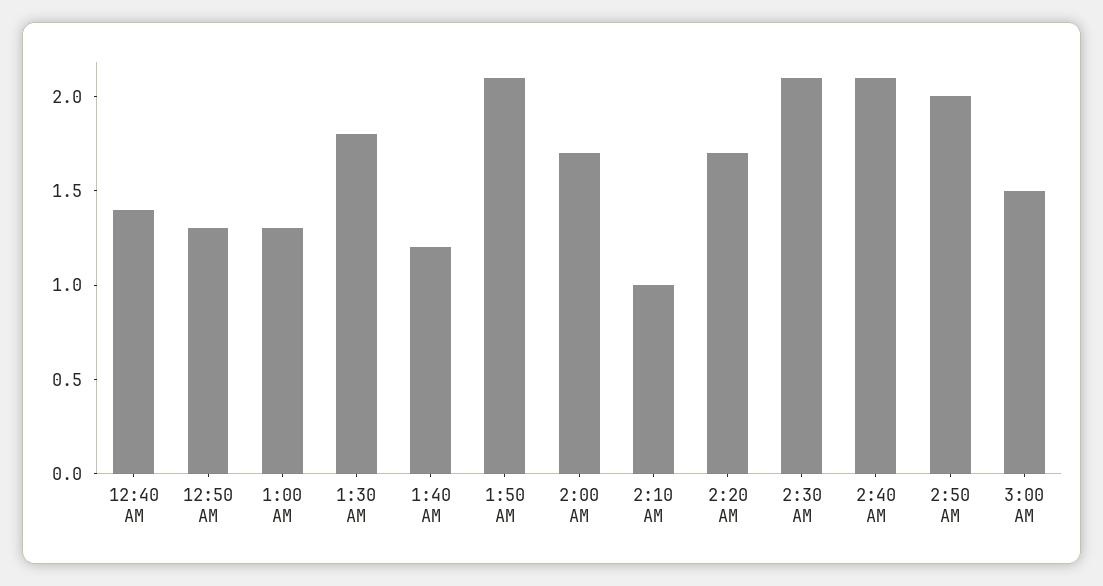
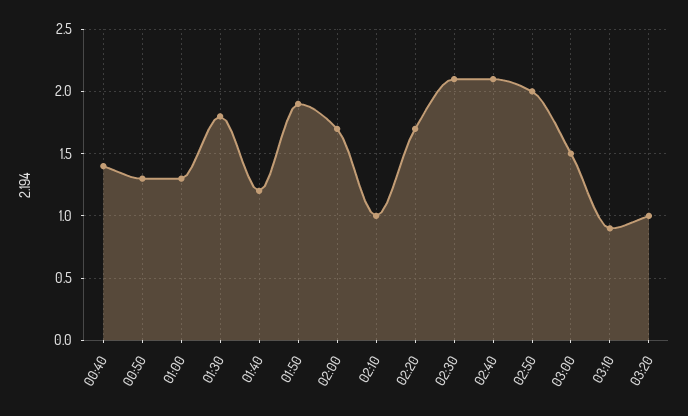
1:50 AM: 2.1 -> 1.9
03:10: none -> 0.9
03:20: none -> 1

